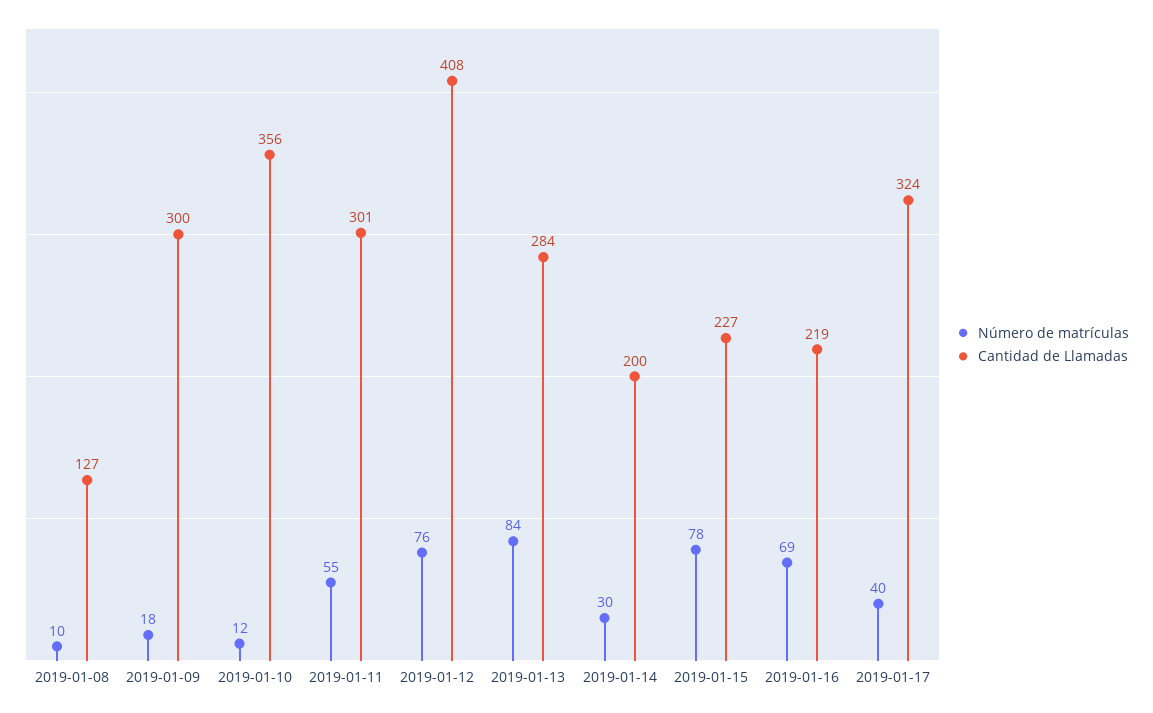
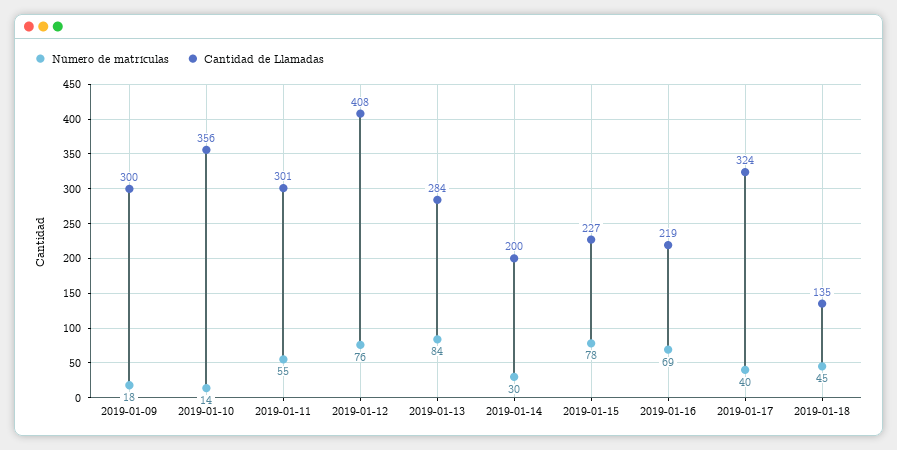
Número de matrículas, 2019-01-08: 10 -> none
Cantidad de Llamadas, 2019-01-08: 127 -> none
Número de matrículas, 2019-01-10: 12 -> 14
Número de matrículas, 2019-01-18: none -> 45
Cantidad de Llamadas, 2019-01-18: none -> 135

